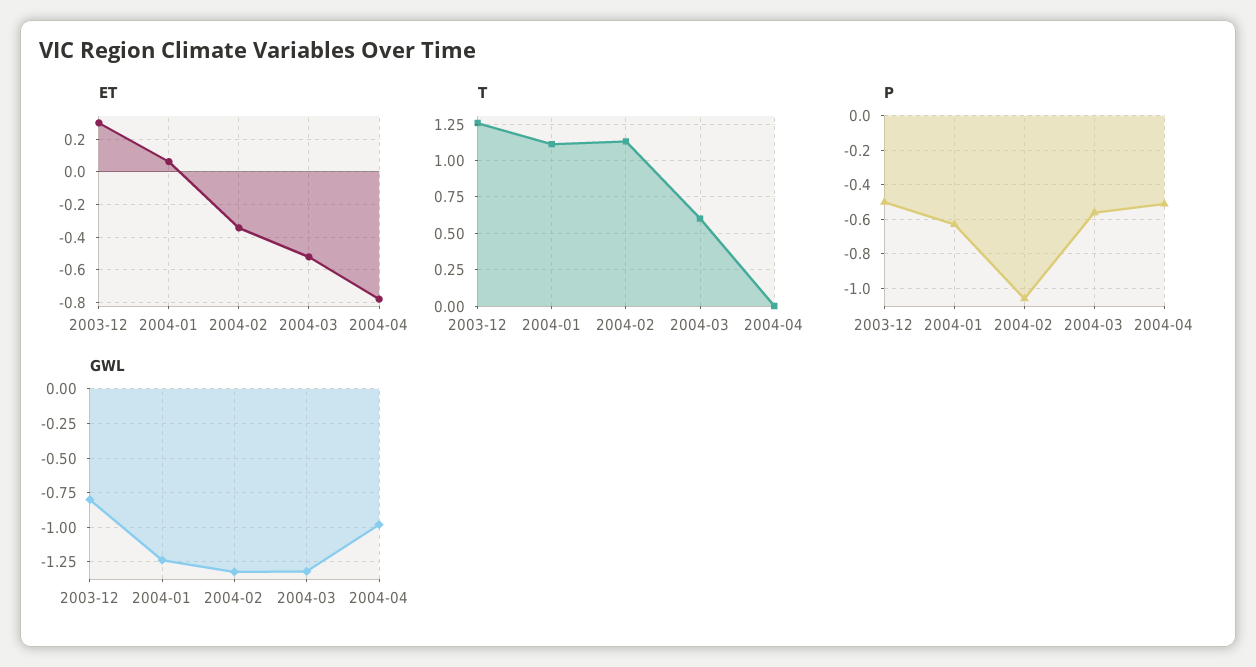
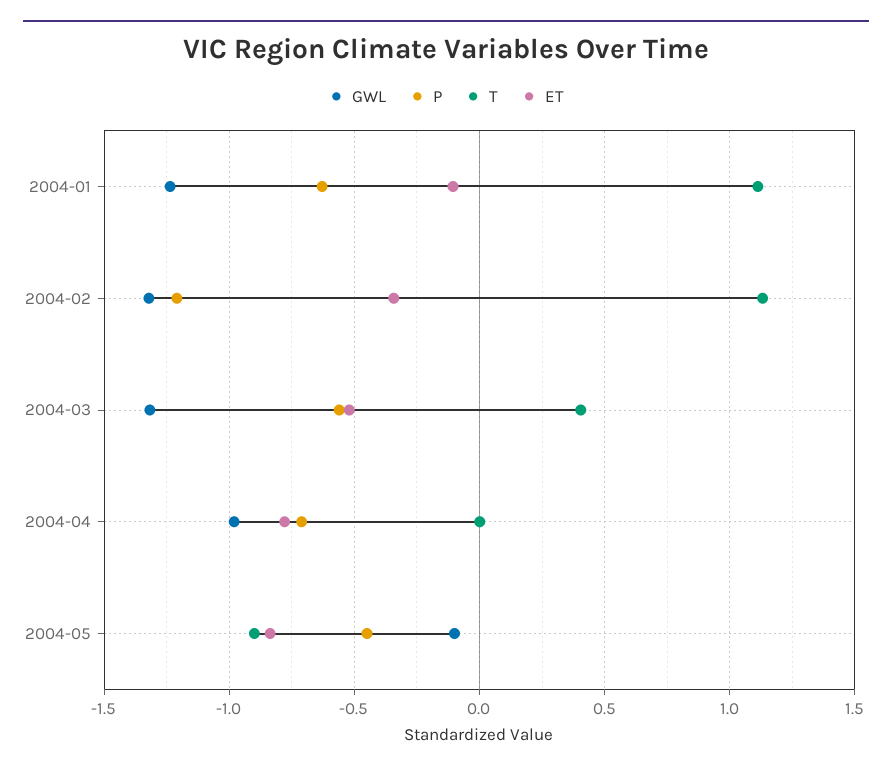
ET, 2003-12: 0.3 -> none
ET, 2004-01: 0.05 -> -0.1
T, 2003-12: 1.25 -> none
T, 2004-03: 0.6 -> 0.4
P, 2003-12: -0.5 -> none
P, 2004-02: -1.05 -> -1.2
P, 2004-04: -0.5 -> -0.7
GWL, 2003-12: -0.8 -> none
GWL, 2004-05: none -> -0.1
P, 2004-05: none -> -0.45
T, 2004-05: none -> -0.9
ET, 2004-05: none -> -0.85

